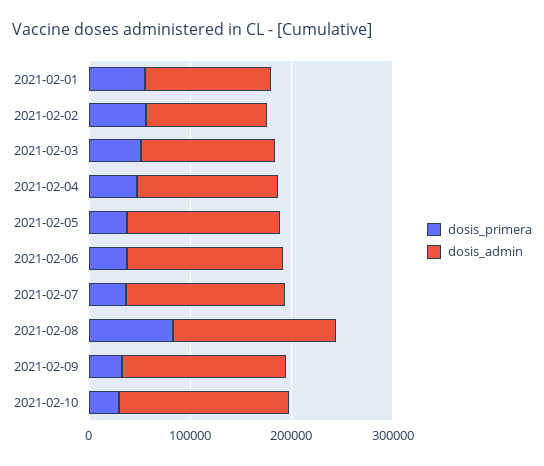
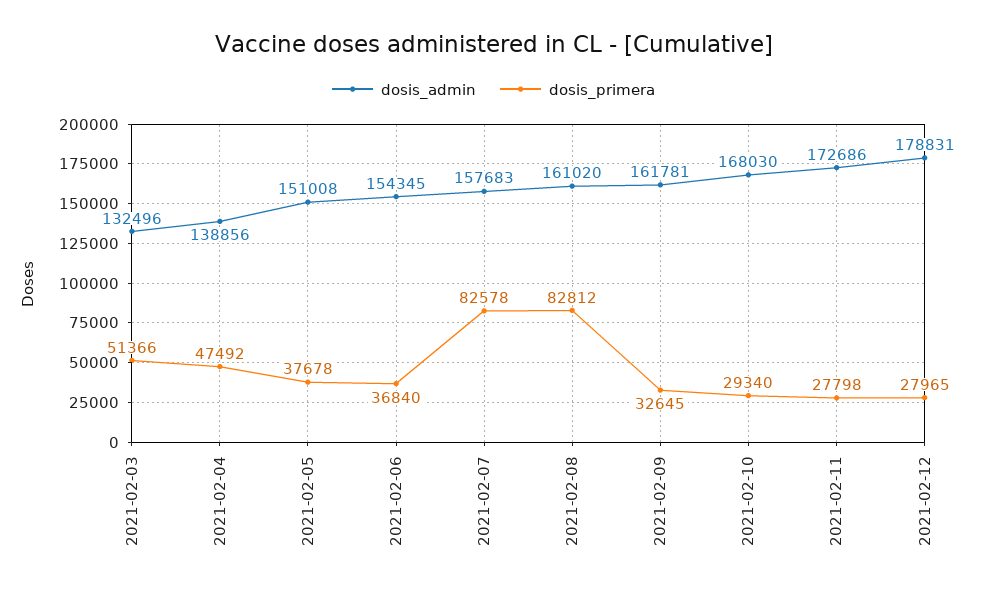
dosis_primera, 2021-02-01: 60000 -> none
dosis_admin, 2021-02-01: 120000 -> none
dosis_primera, 2021-02-02: 60000 -> none
dosis_admin, 2021-02-02: 120000 -> none
dosis_primera, 2021-02-07: 40000 -> 82578
dosis_admin, 2021-02-11: none -> 172686
dosis_primera, 2021-02-11: none -> 27798
dosis_admin, 2021-02-12: none -> 178831
dosis_primera, 2021-02-12: none -> 27965

